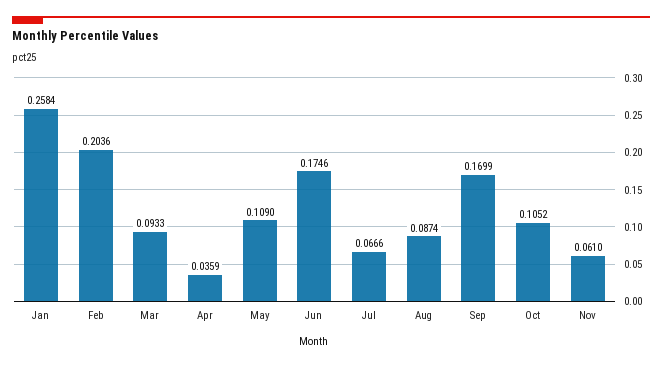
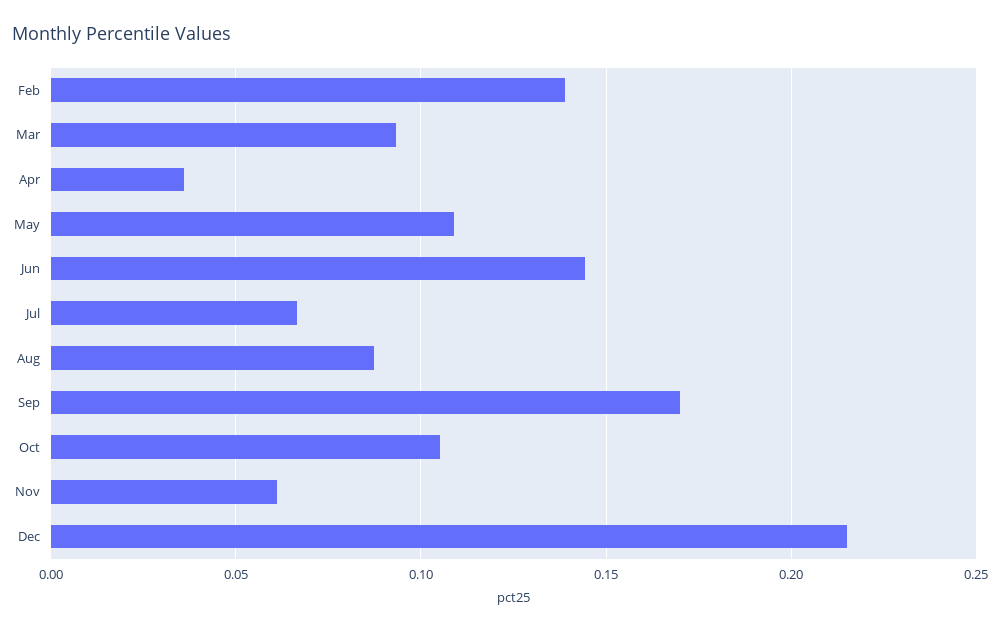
Jan: 0.2584 -> none
Feb: 0.2036 -> 0.14
Jun: 0.1746 -> 0.145
Dec: none -> 0.215

